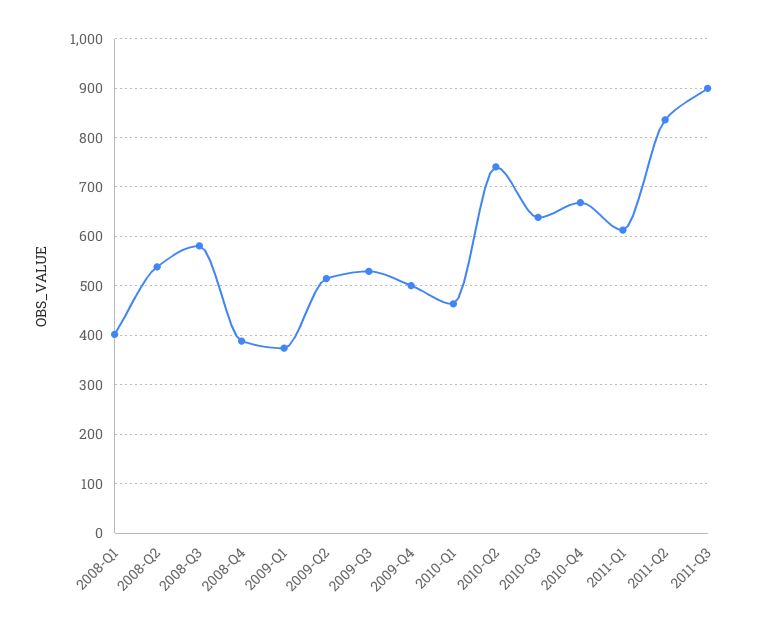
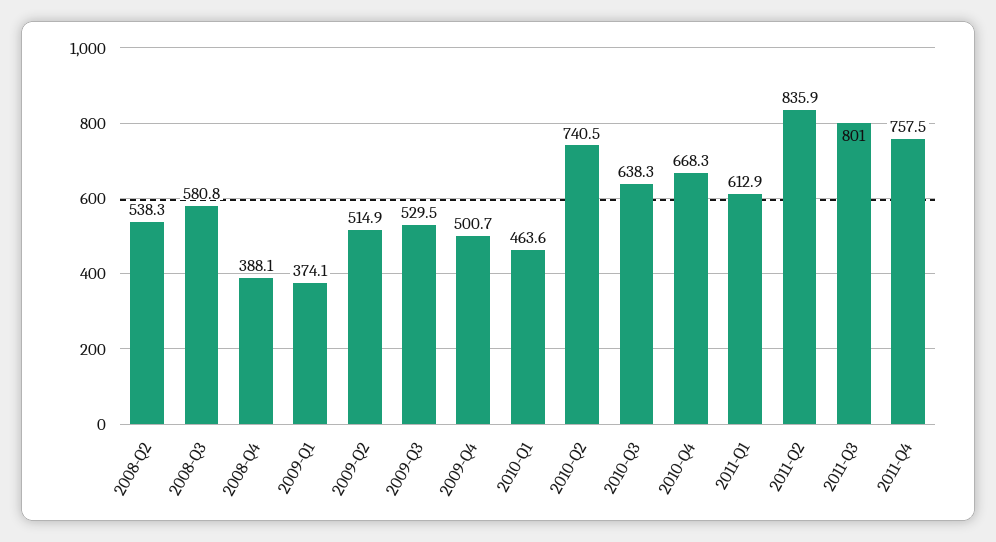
2008-Q1: 400 -> none
2011-Q3: 900 -> 801
2011-Q4: none -> 757.5

